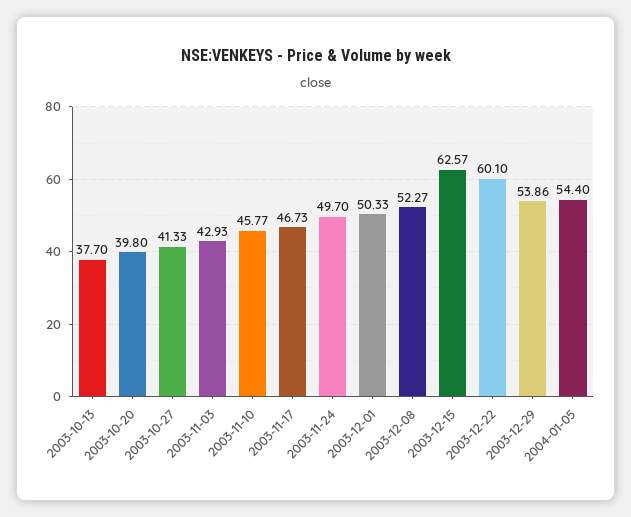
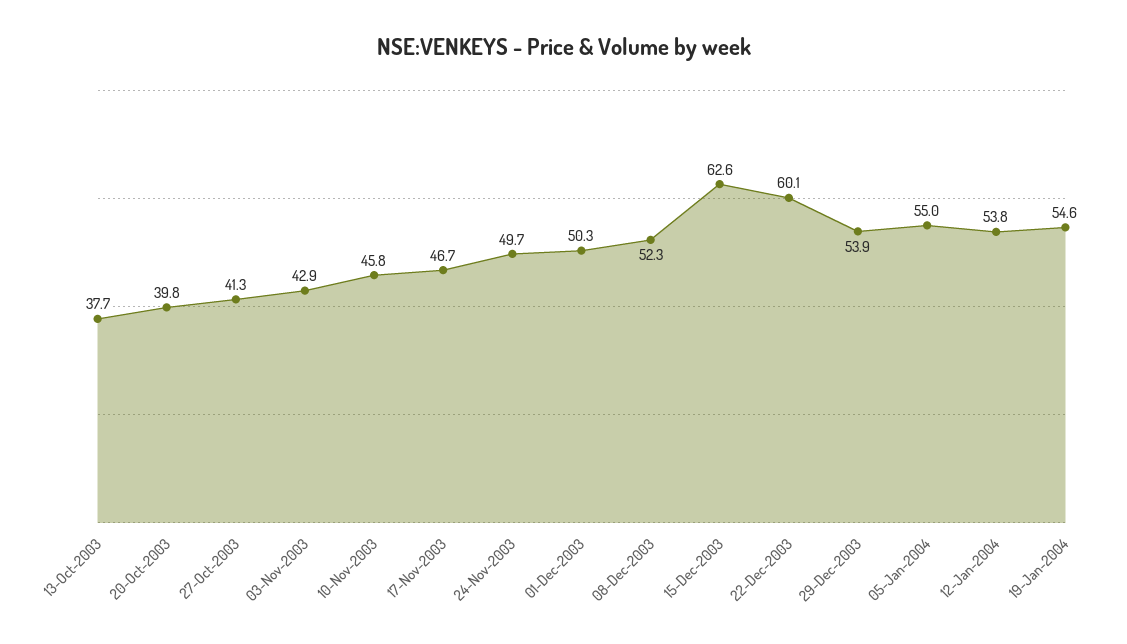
2004-01-05: 54.4 -> 55
12-Jan-2004: none -> 53.8
19-Jan-2004: none -> 54.6

